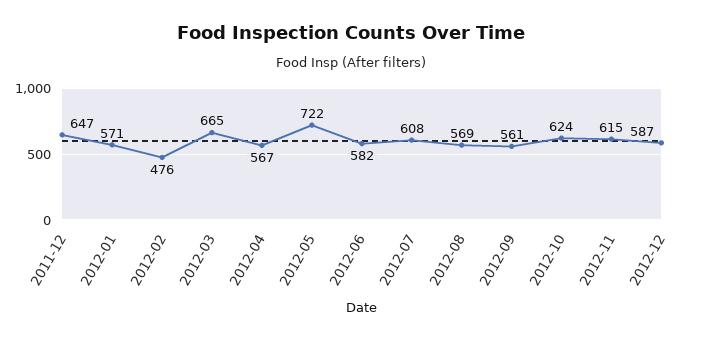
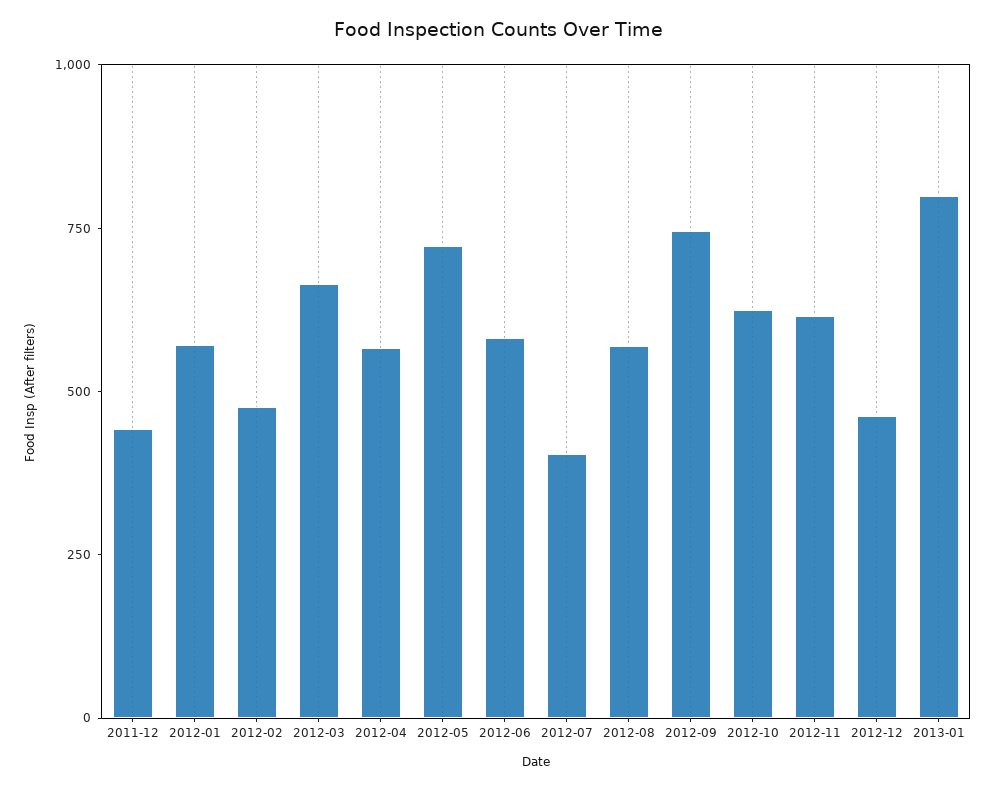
2011-12: 647 -> 450
2012-07: 608 -> 400
2012-09: 561 -> 750
2012-12: 587 -> 450
2013-01: none -> 800

